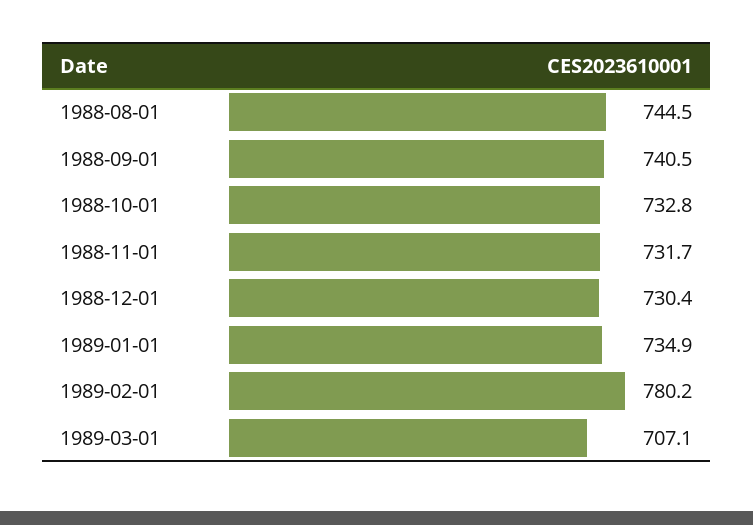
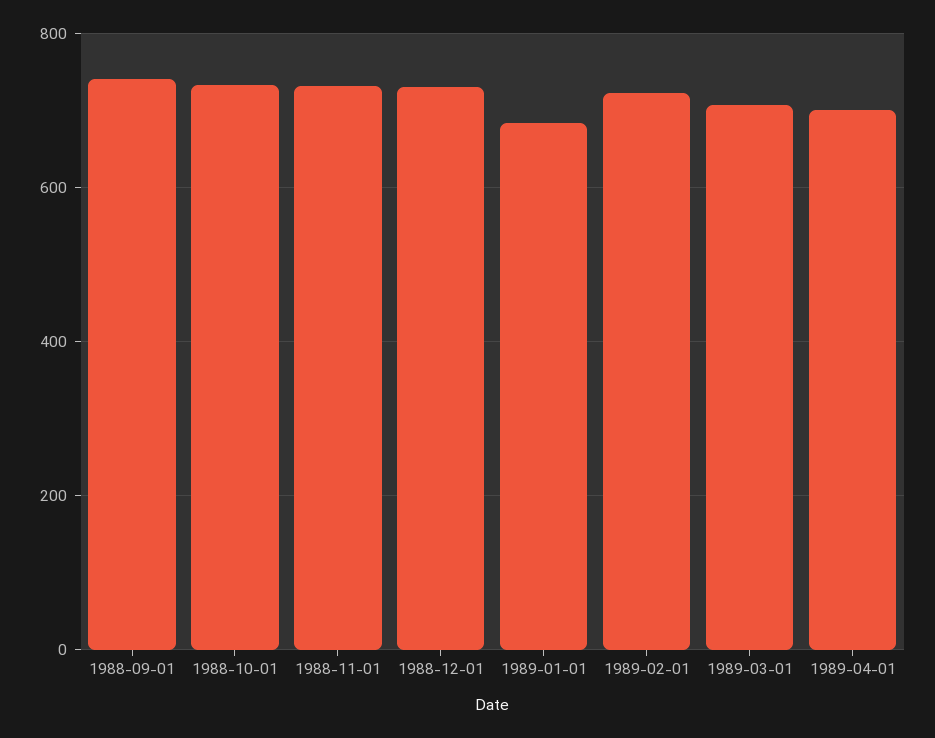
1988-08-01: 744.5 -> none
1989-01-01: 734.9 -> 680
1989-02-01: 780.2 -> 720
1989-04-01: none -> 700

